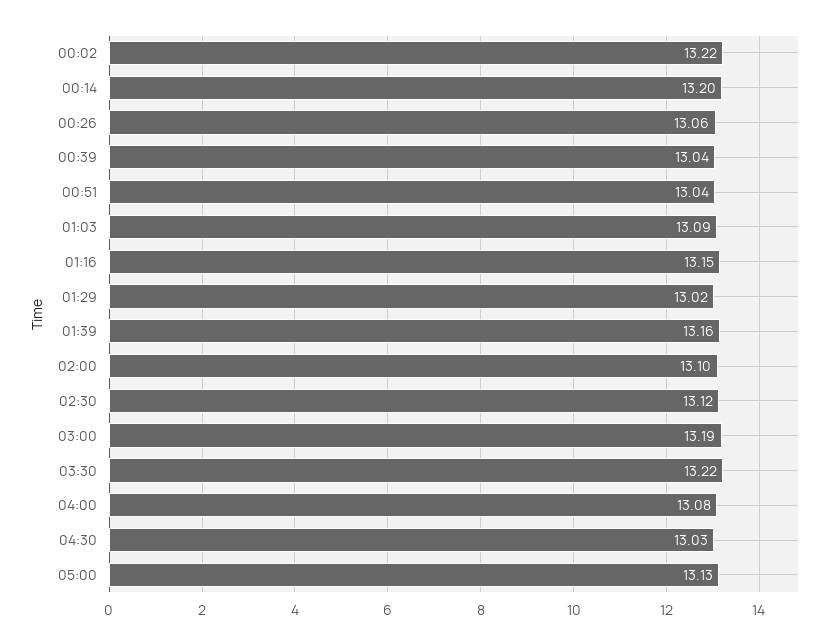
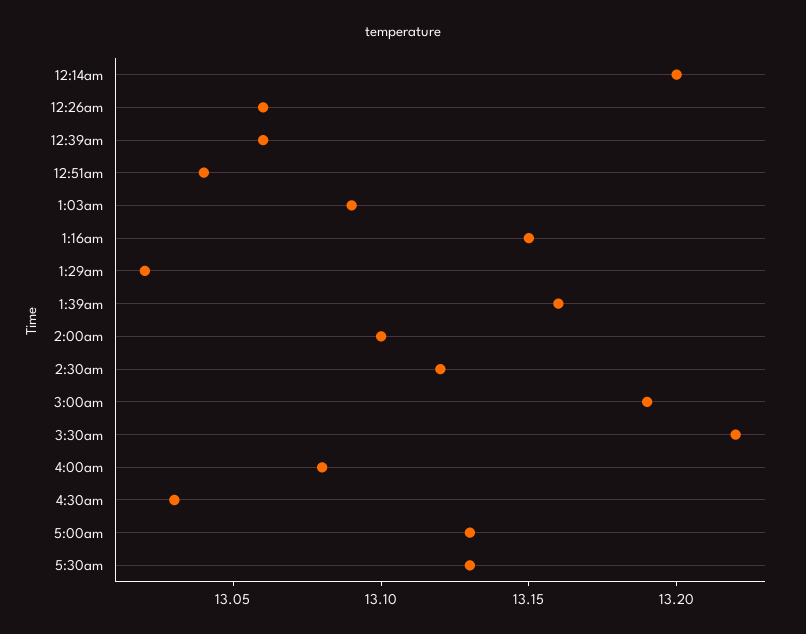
00:02: 13.22 -> none
00:39: 13.04 -> 13.06
5:30am: none -> 13.13

